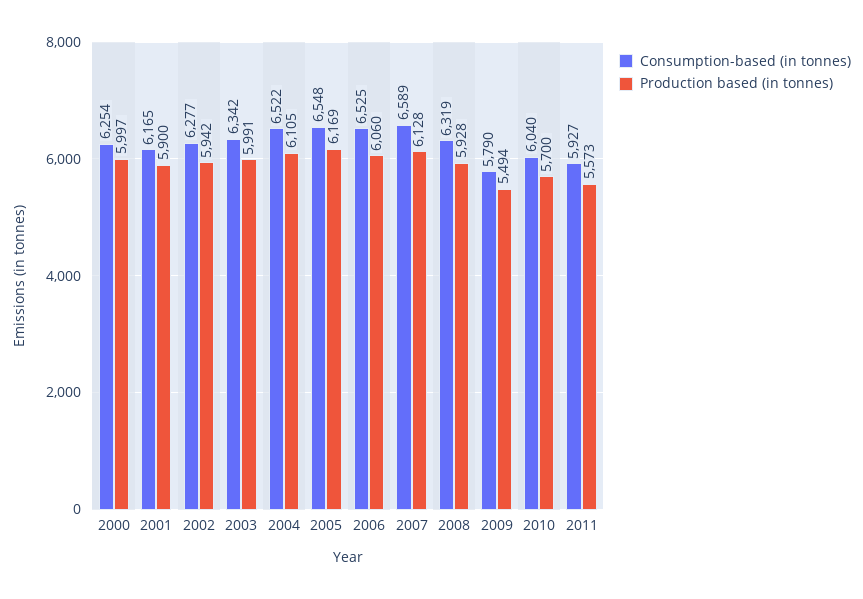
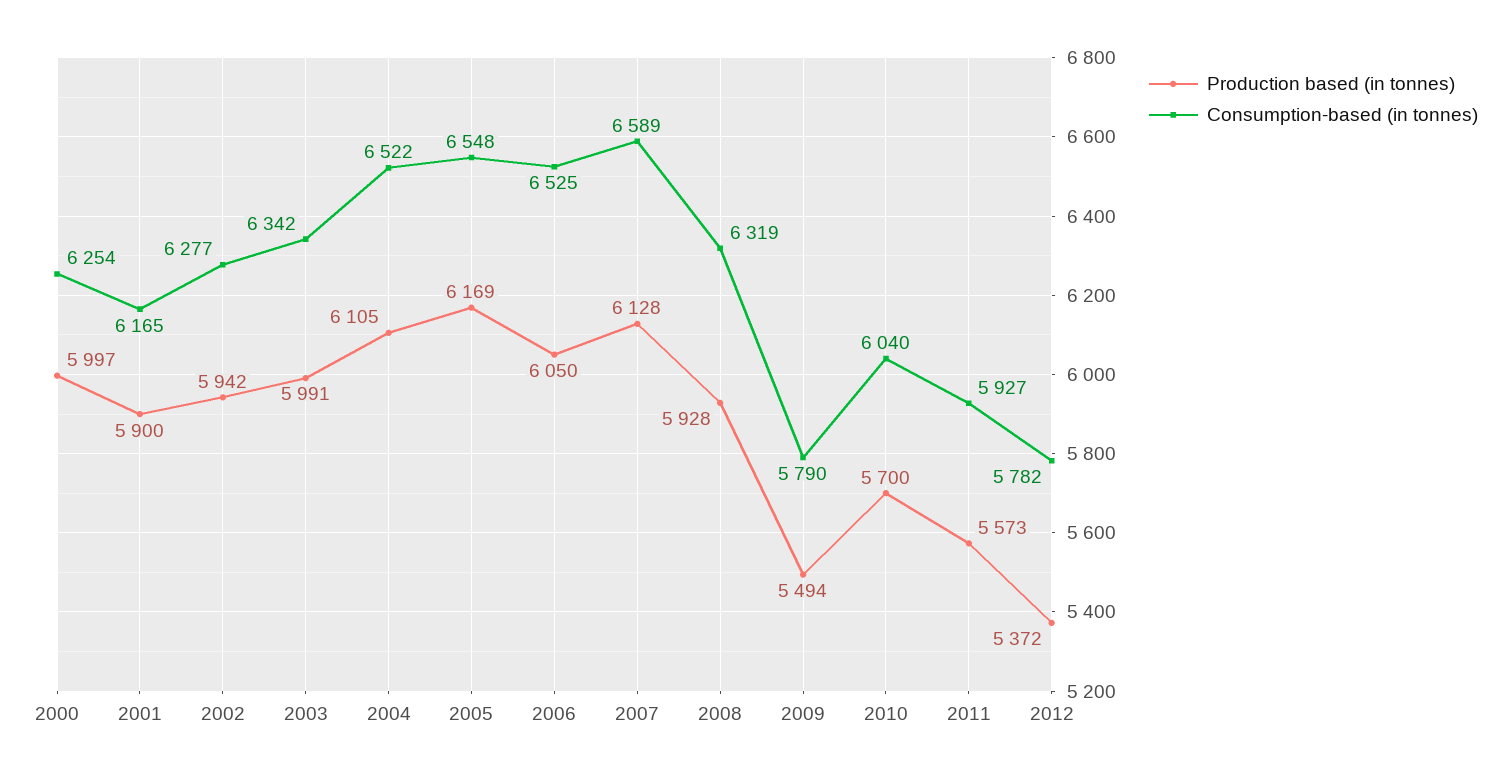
Production based (in tonnes), 2006: 6060 -> 6050
Production based (in tonnes), 2012: none -> 5372
Consumption-based (in tonnes), 2012: none -> 5782

